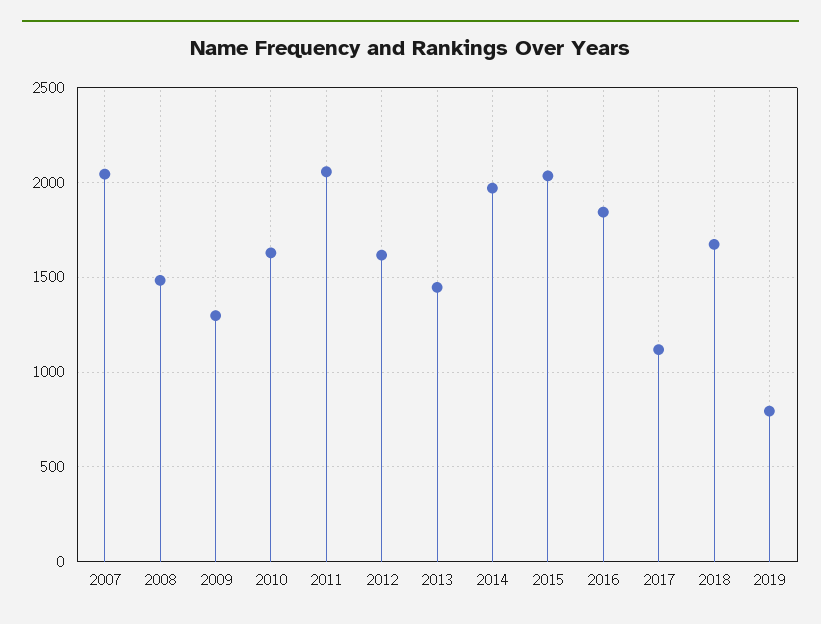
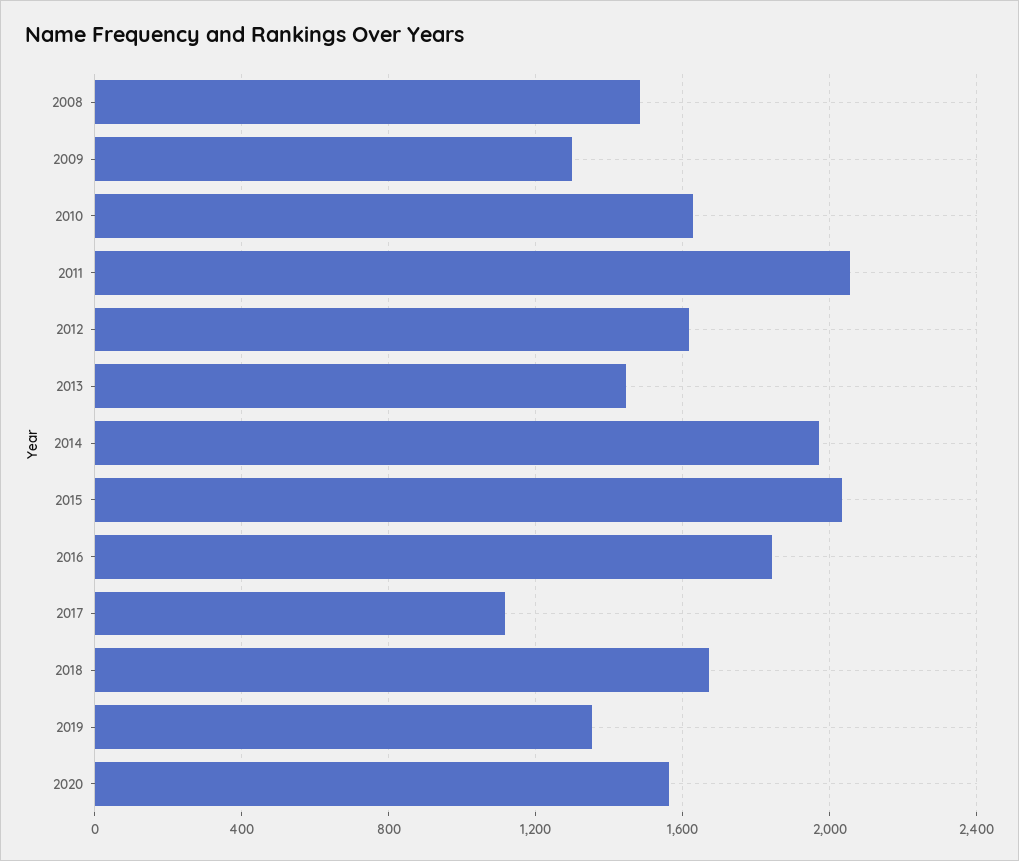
2007: 2050 -> none
2019: 800 -> 1350
2020: none -> 1550

